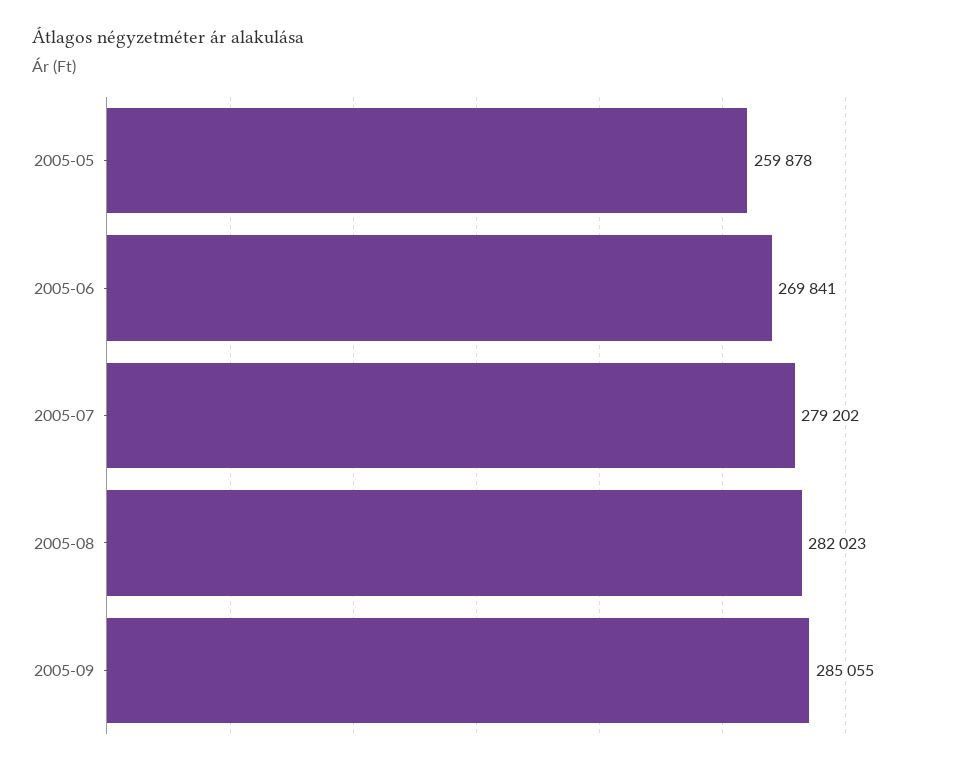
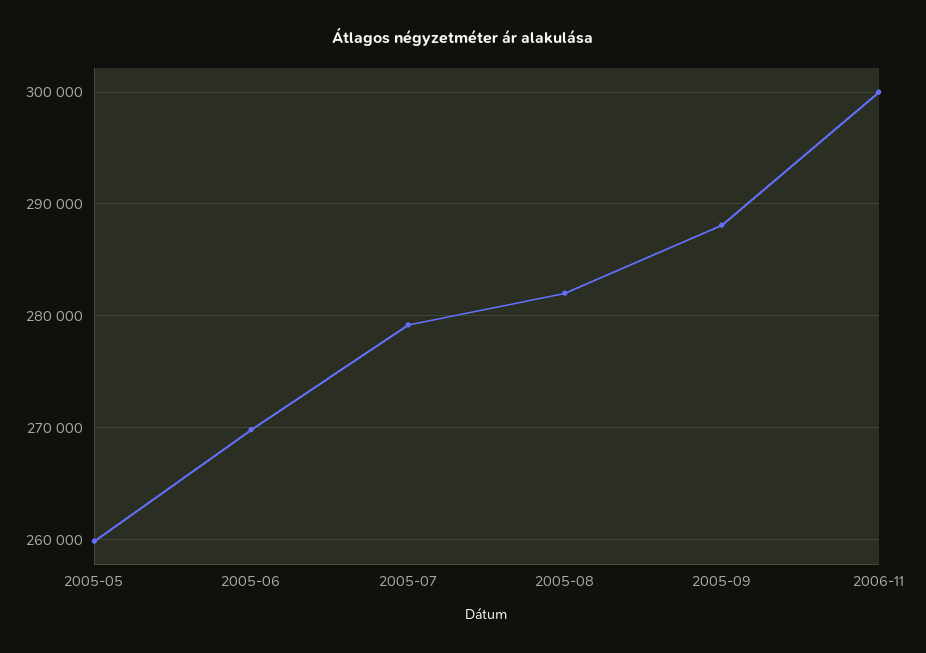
2005-09: 285055 -> 288000
2006-11: none -> 300000

